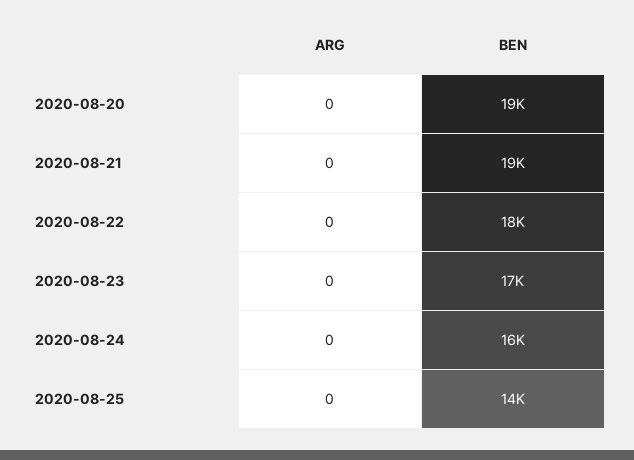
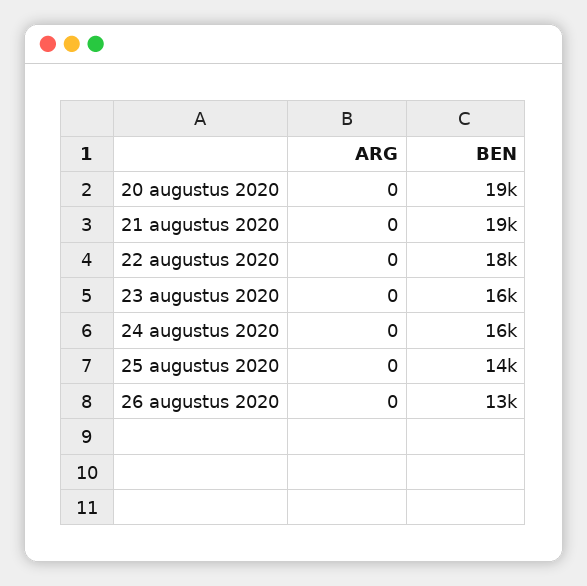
BEN, 2020-08-23: 17000 -> 16000
ARG, 26 augustus 2020: none -> 0
BEN, 26 augustus 2020: none -> 13000

